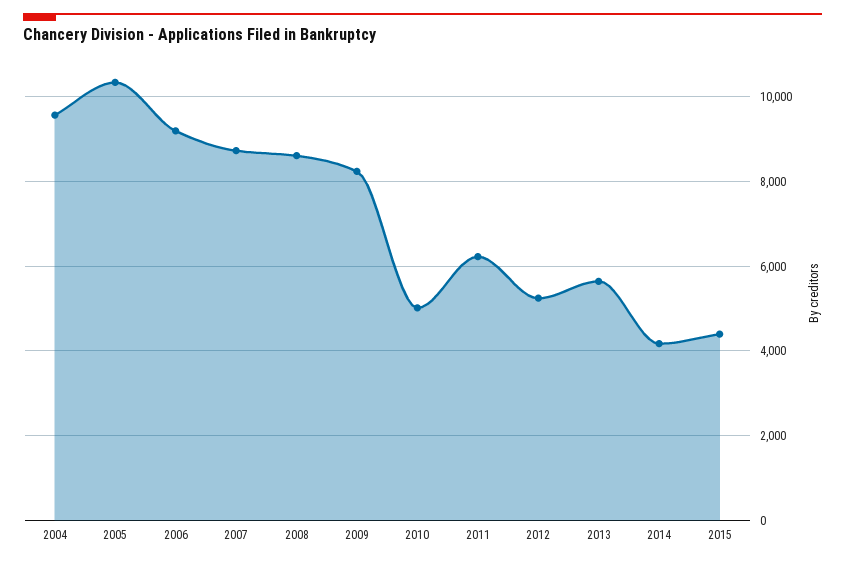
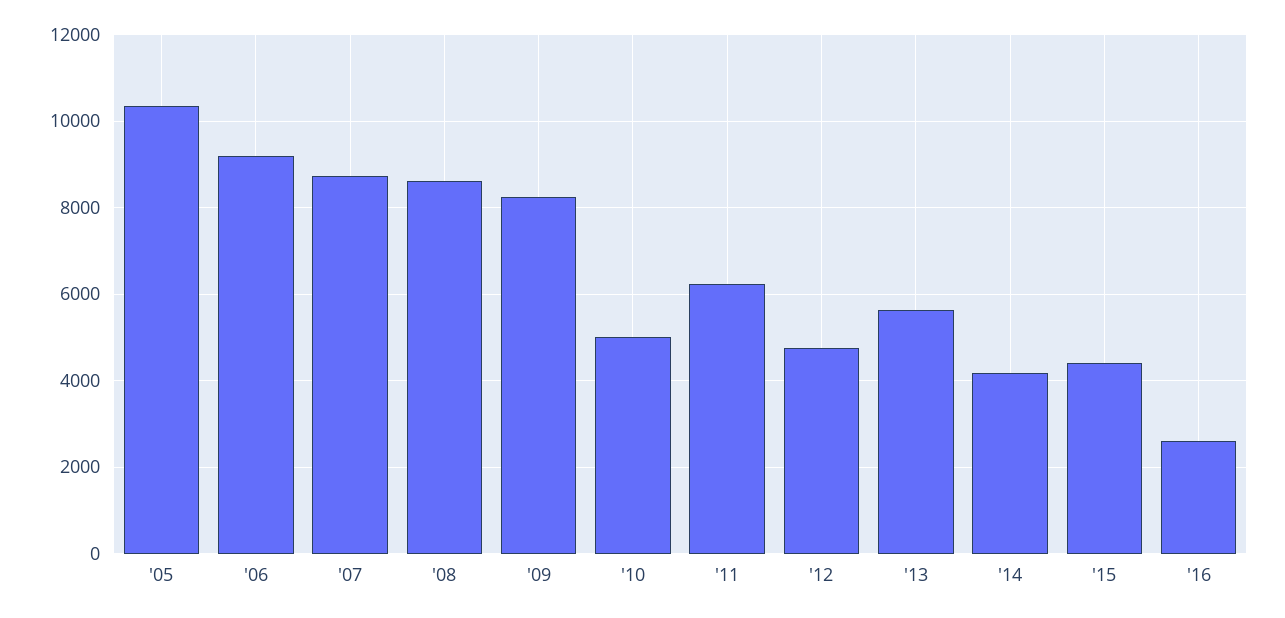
2004: 9600 -> none
2012: 5200 -> 4800
'16: none -> 2600

